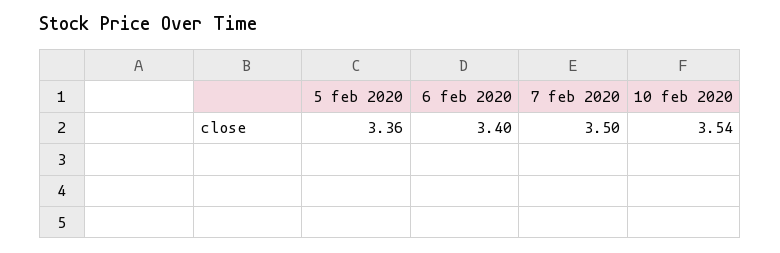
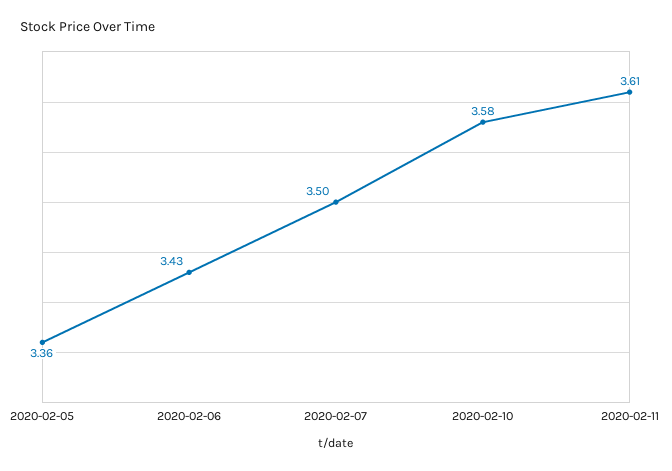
6 feb 2020: 3.4 -> 3.43
10 feb 2020: 3.54 -> 3.58
2020-02-11: none -> 3.61

